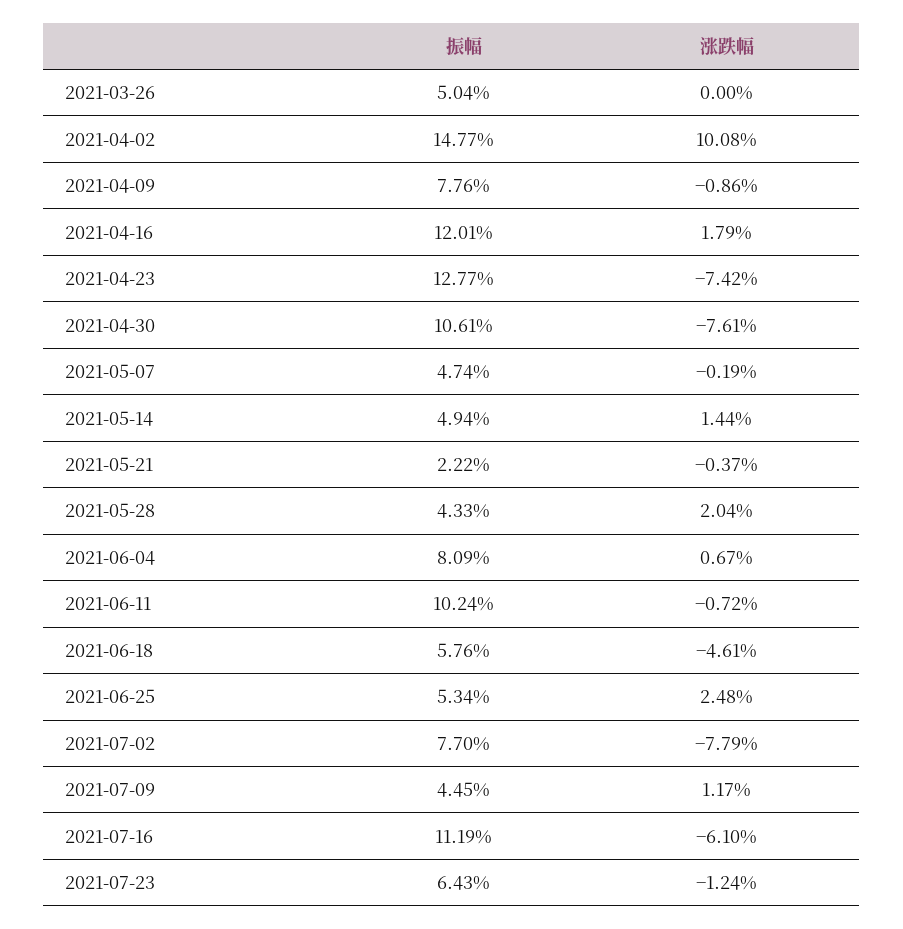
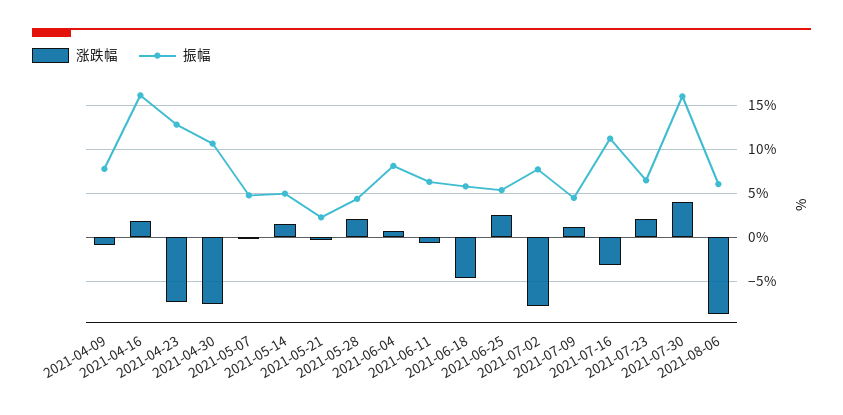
振幅, 2021-03-26: 5.04 -> none
涨跌幅, 2021-03-26: 0 -> none
振幅, 2021-04-02: 14.77 -> none
涨跌幅, 2021-04-02: 10.08 -> none
振幅, 2021-04-16: 12.01 -> 16
振幅, 2021-06-11: 10.24 -> 6
涨跌幅, 2021-07-16: -6.1 -> -3
涨跌幅, 2021-07-23: -1.24 -> 2
涨跌幅, 2021-07-30: none -> 4
振幅, 2021-07-30: none -> 16
涨跌幅, 2021-08-06: none -> -9
振幅, 2021-08-06: none -> 6

